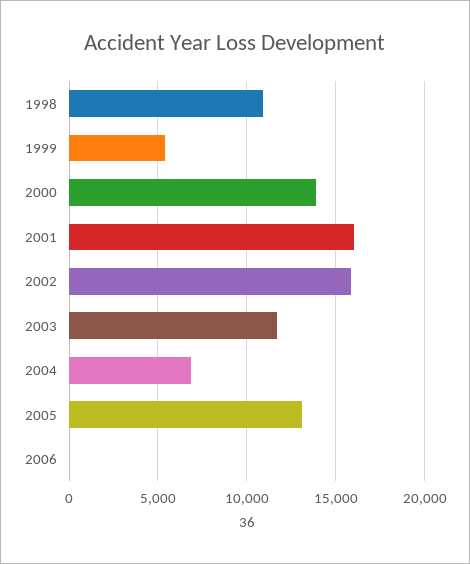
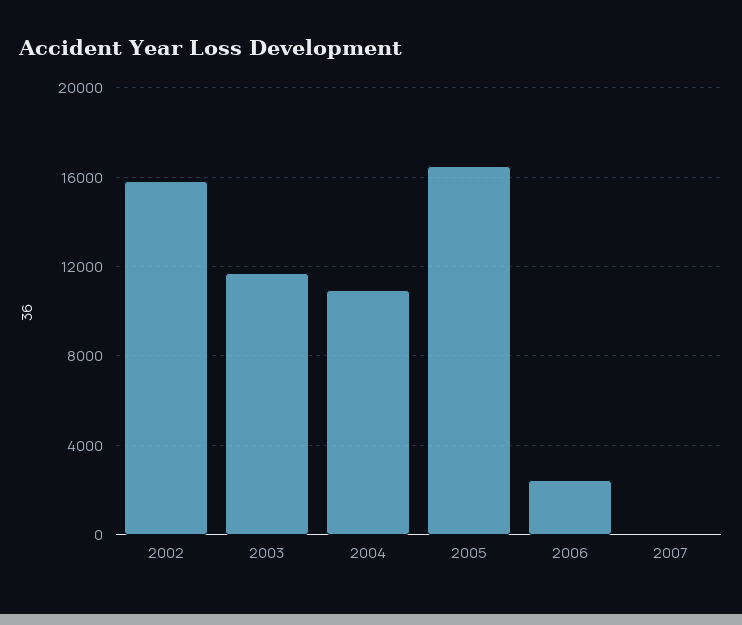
1998: 11000 -> none
1999: 5500 -> none
2000: 14000 -> none
2001: 16000 -> none
2004: 7000 -> 11000
2005: 13000 -> 16500
2006: 0 -> 2500
2007: none -> 0

